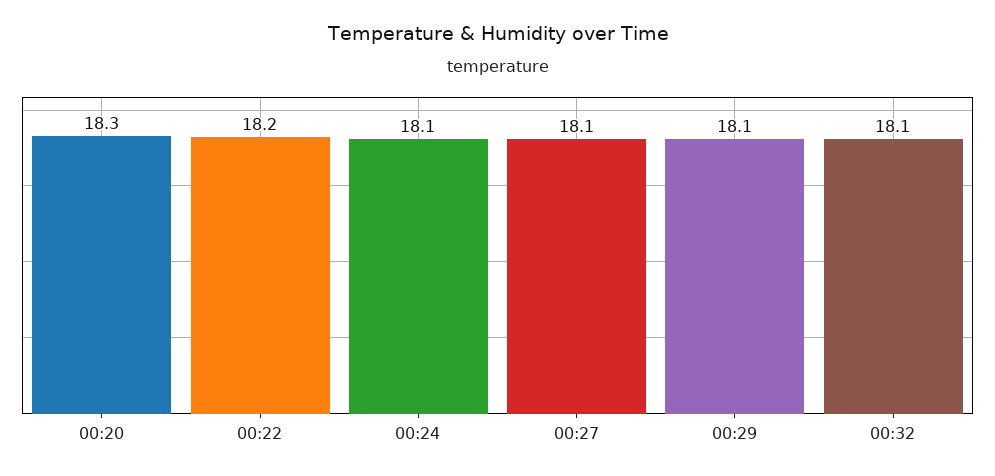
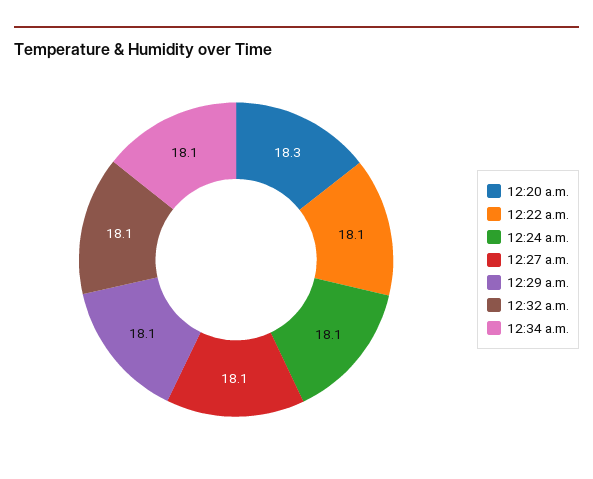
00:22: 18.2 -> 18.1
12:34 a.m.: none -> 18.1

